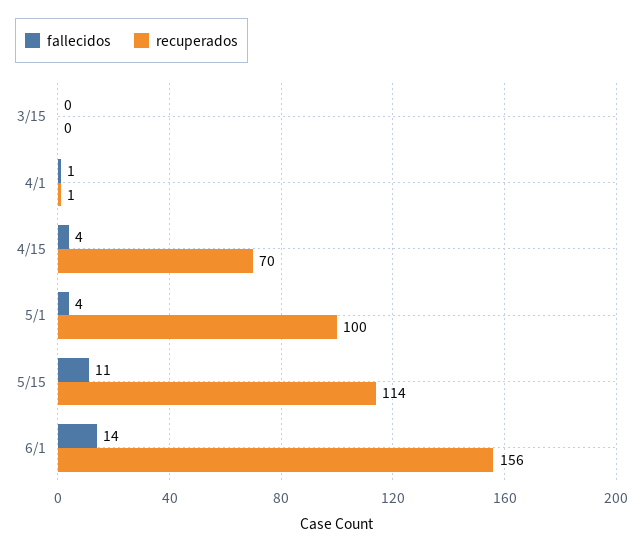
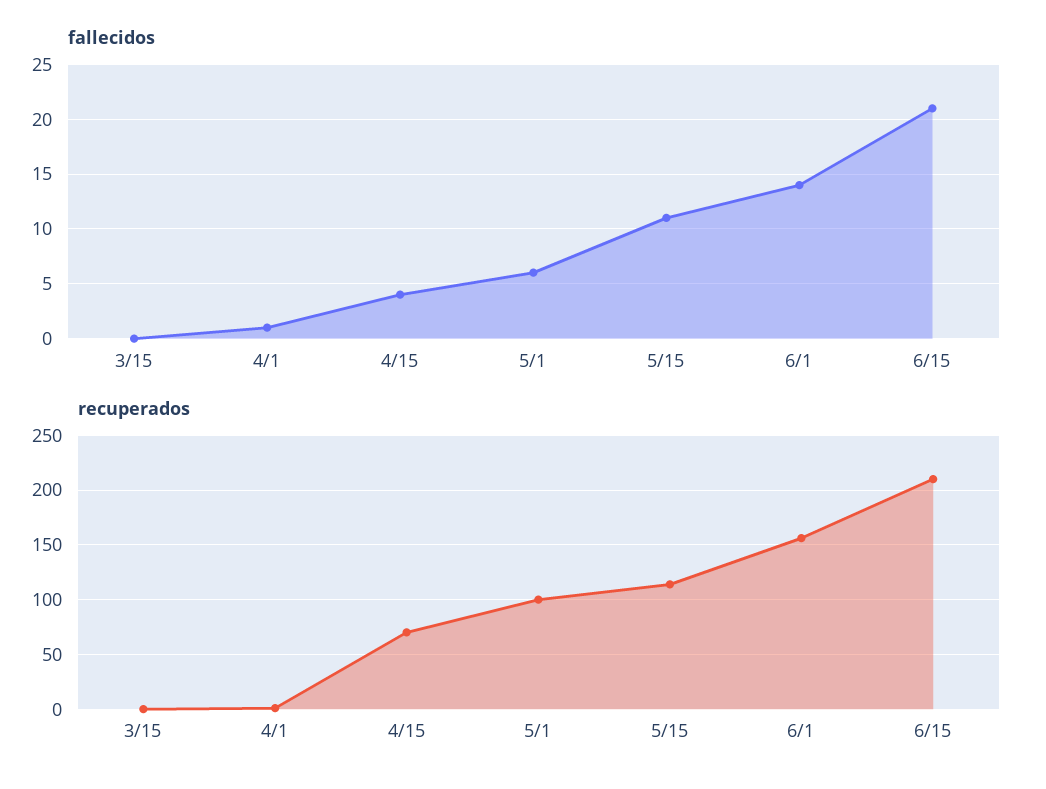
fallecidos, 5/1: 4 -> 6
fallecidos, 6/15: none -> 21
recuperados, 6/15: none -> 210

